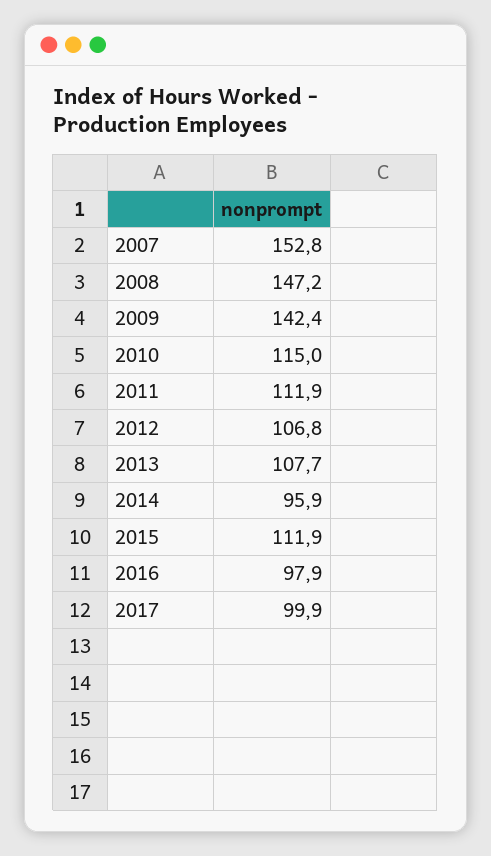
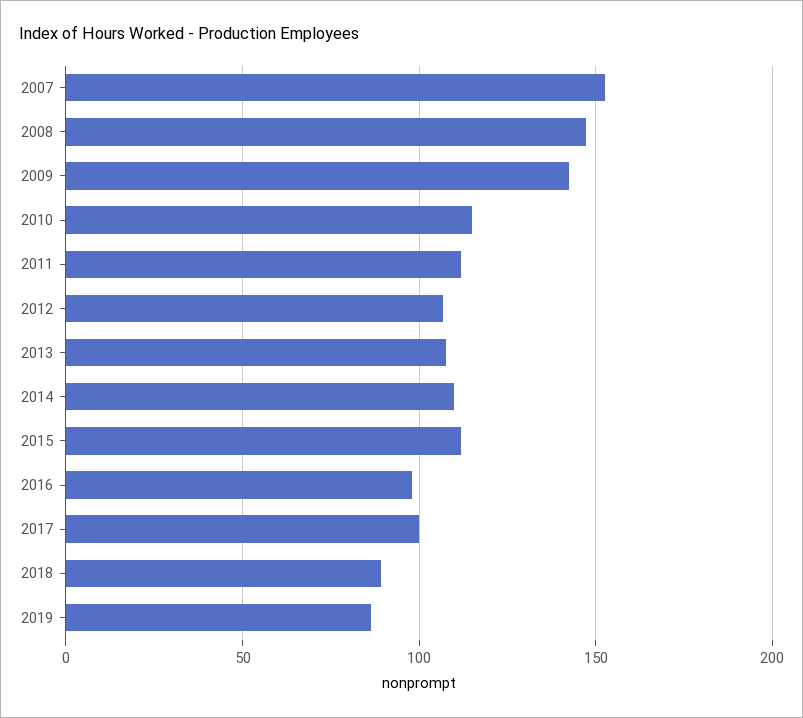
2014: 95.9 -> 110
2018: none -> 90
2019: none -> 85

